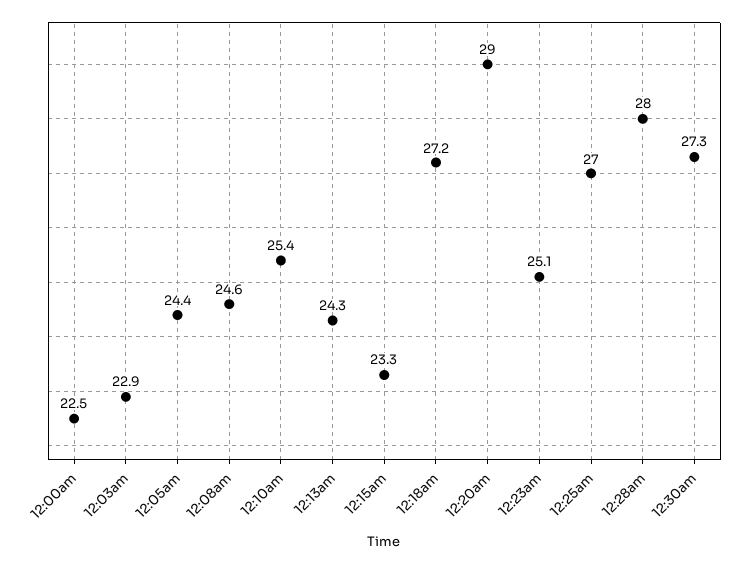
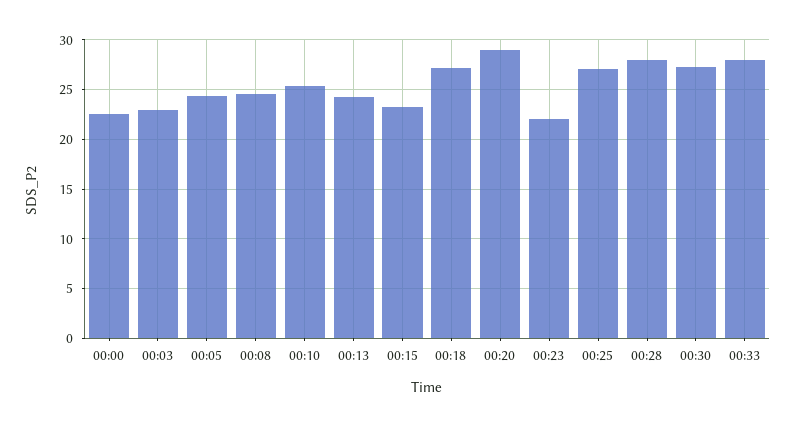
12:23am: 25.1 -> 22
00:33: none -> 28

